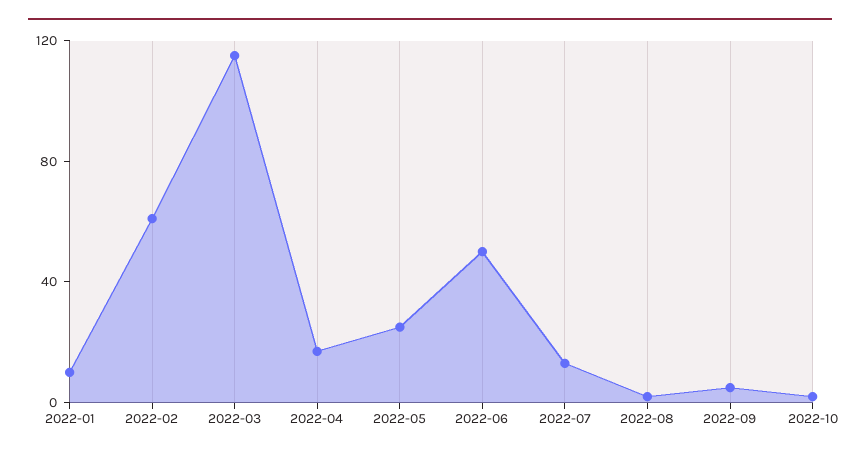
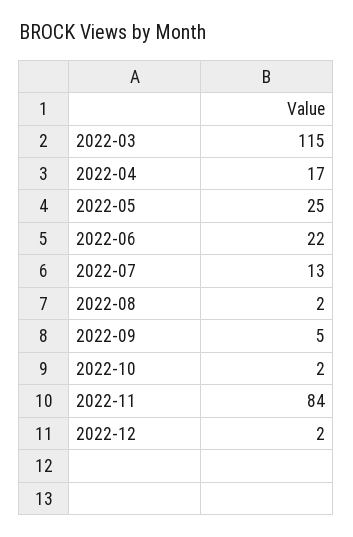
2022-01: 10 -> none
2022-02: 60 -> none
2022-06: 50 -> 22
2022-11: none -> 84
2022-12: none -> 2

